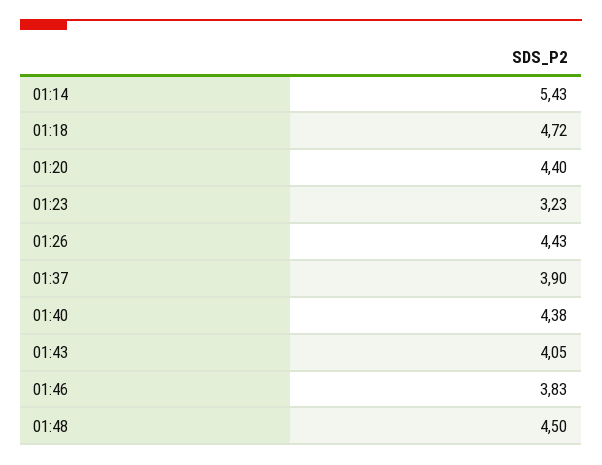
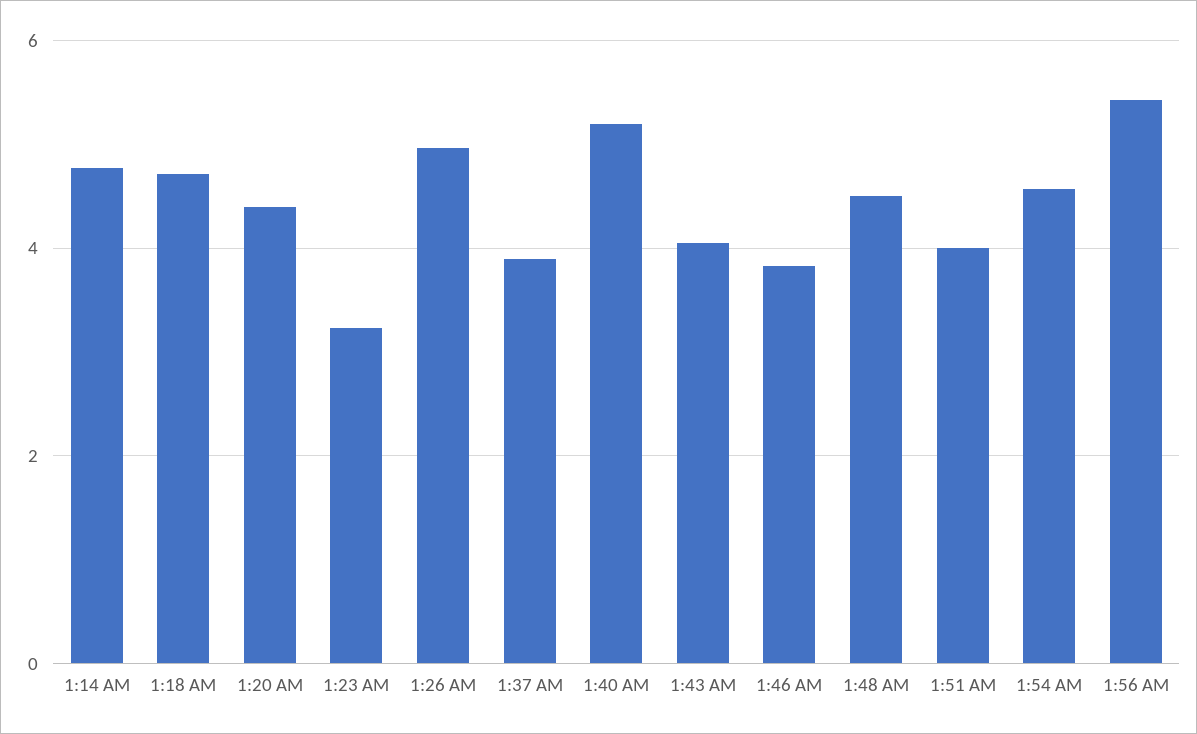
01:14: 5.43 -> 4.8
01:26: 4.43 -> 5
01:40: 4.38 -> 5.2
1:51 AM: none -> 4
1:54 AM: none -> 4.6
1:56 AM: none -> 5.4

